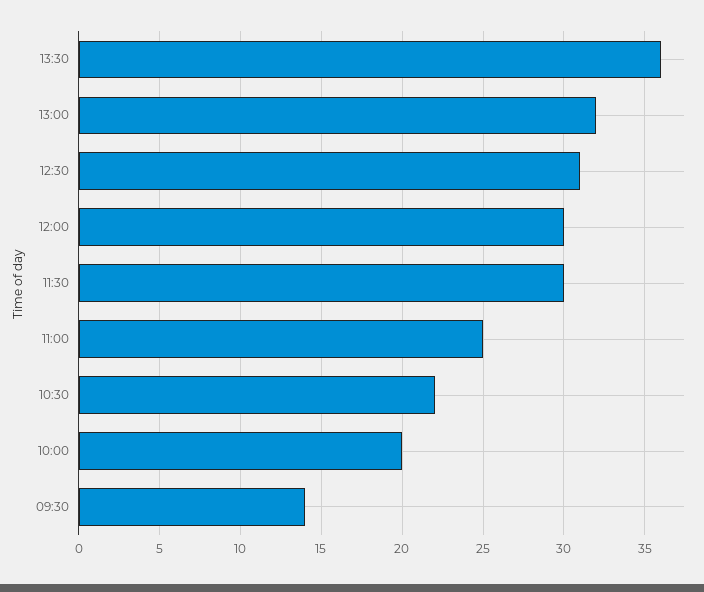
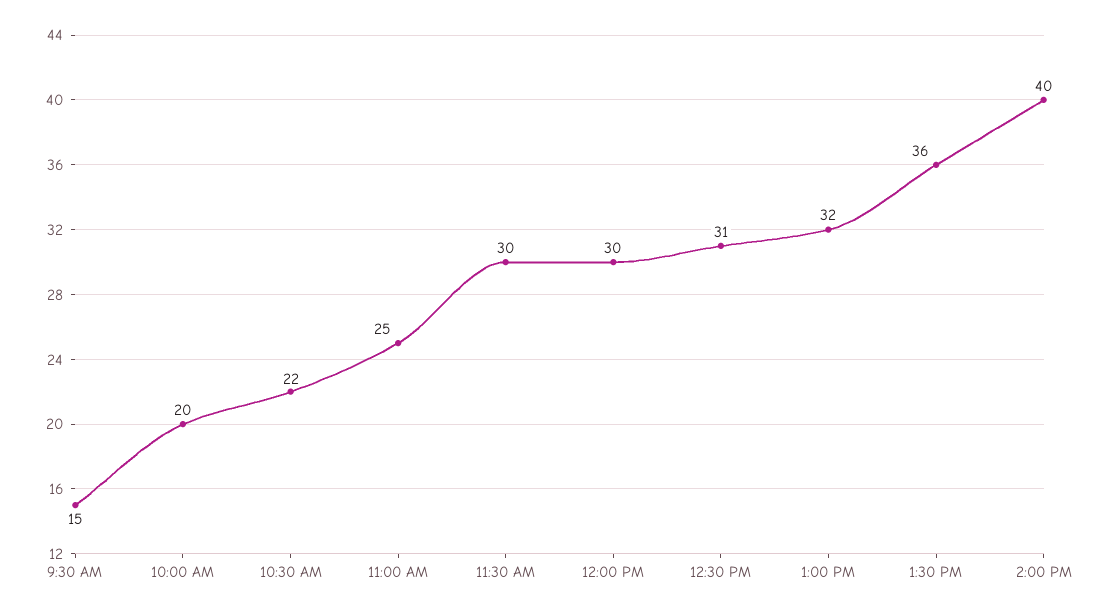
09:30: 14 -> 15
2:00 PM: none -> 40

